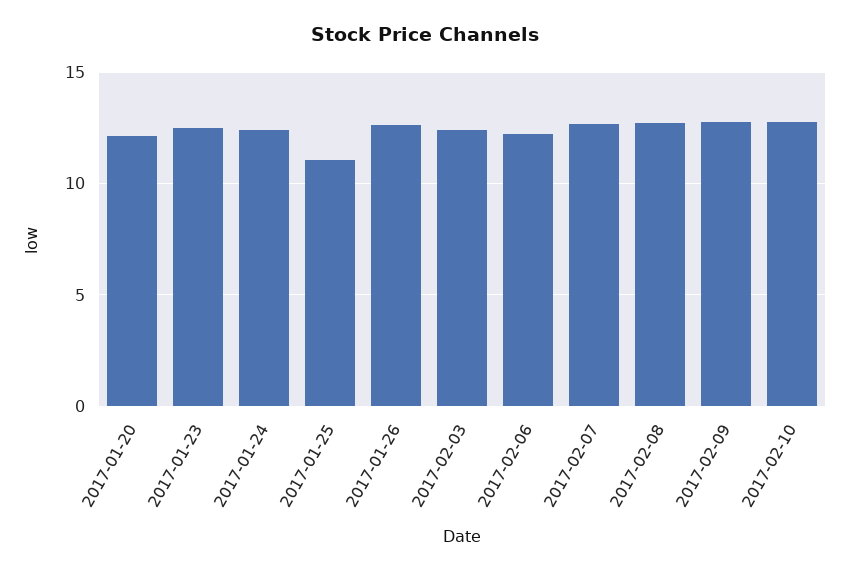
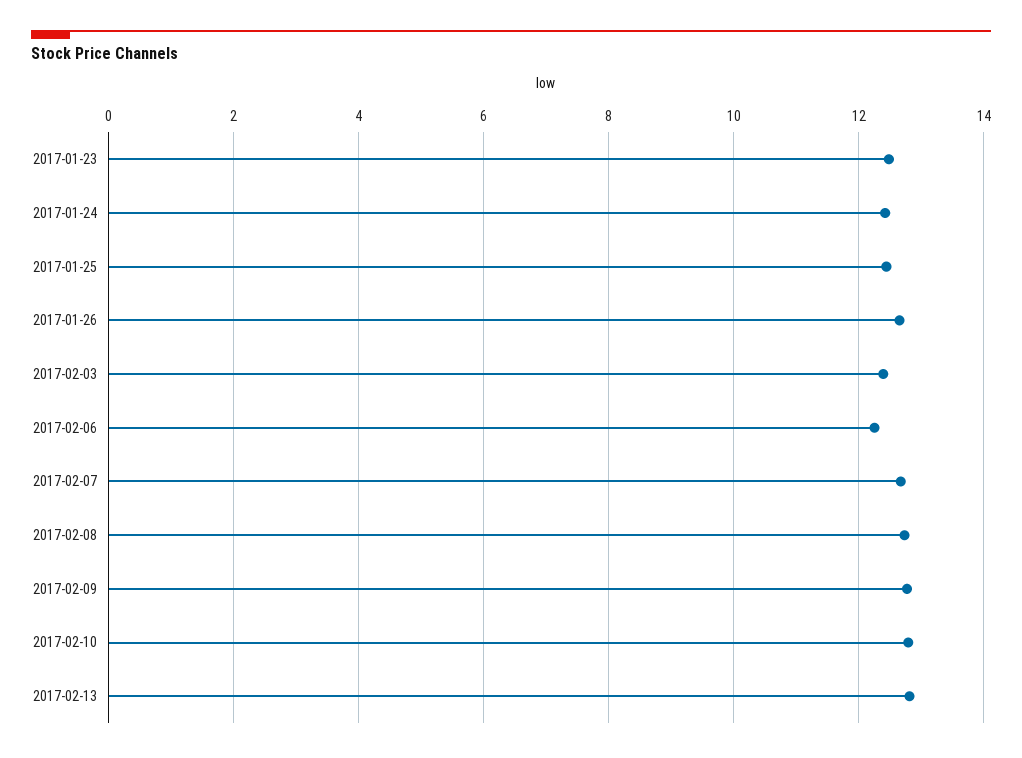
2017-01-20: 12 -> none
2017-01-25: 11 -> 12.4
2017-02-13: none -> 12.8

